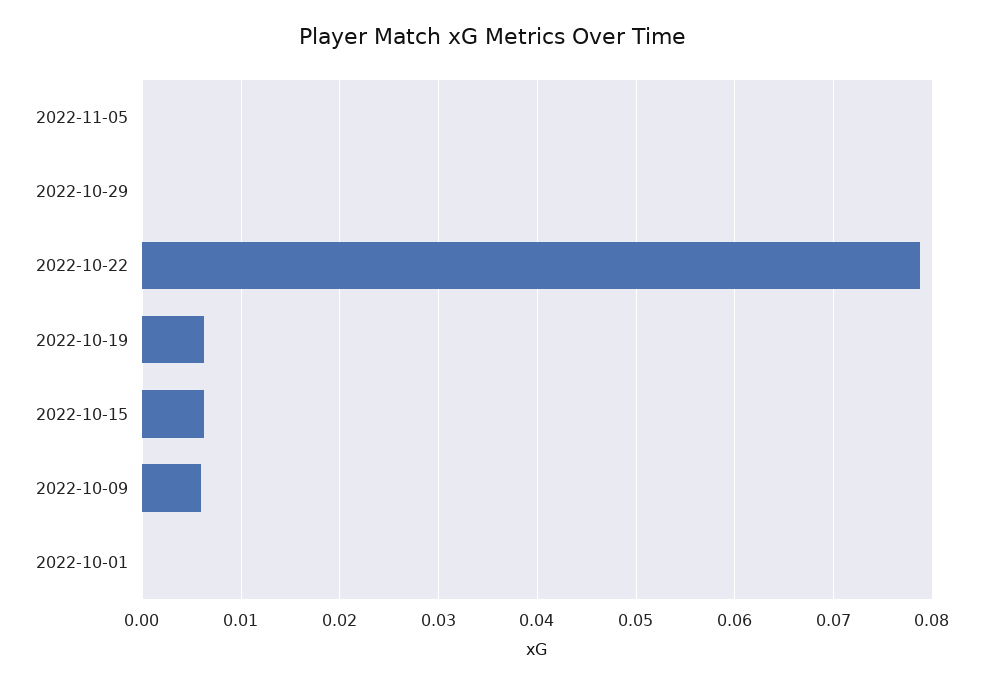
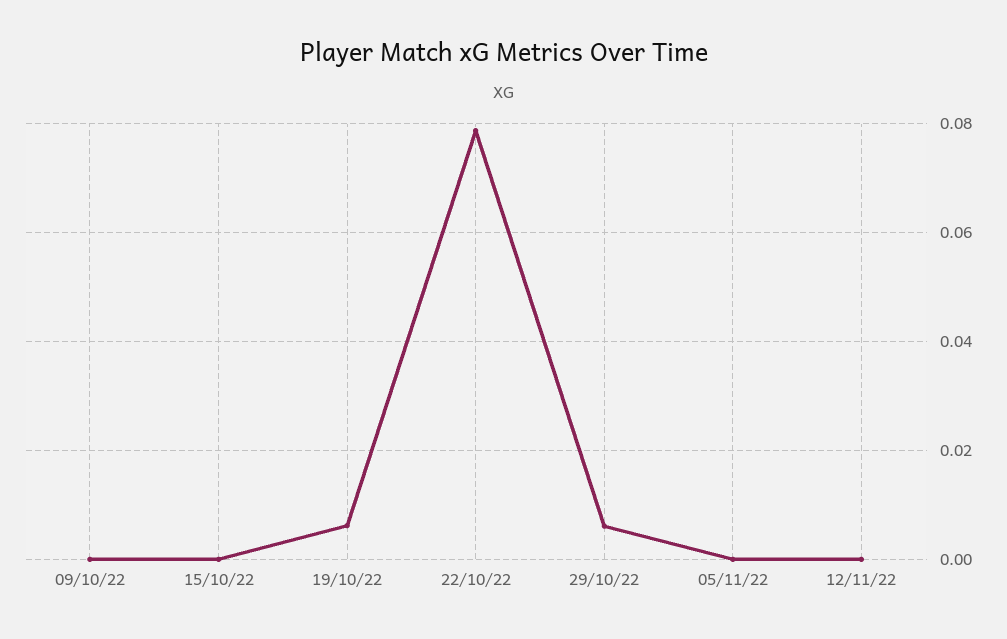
2022-10-29: 0 -> 0.006
2022-10-15: 0.006 -> 0
2022-10-09: 0.006 -> 0
2022-10-01: 0 -> none
12/11/22: none -> 0

